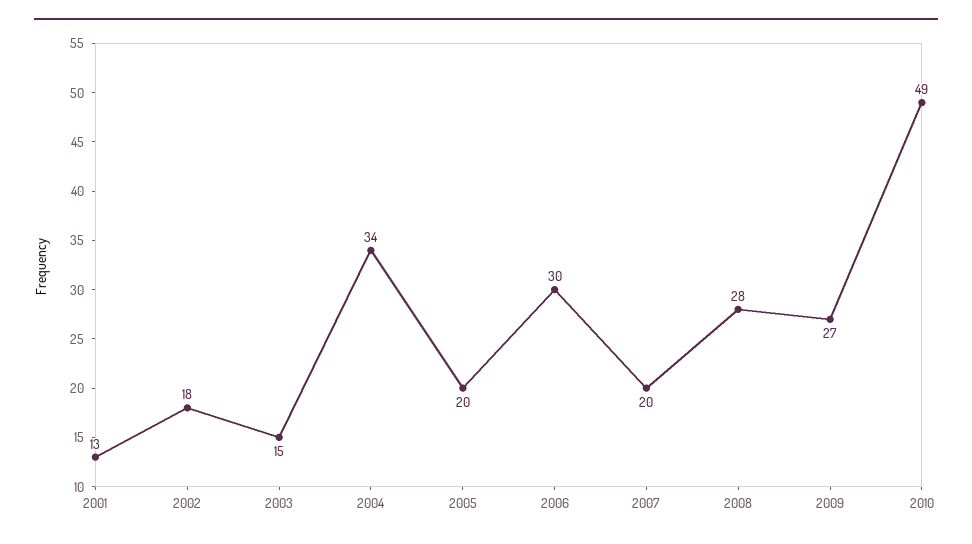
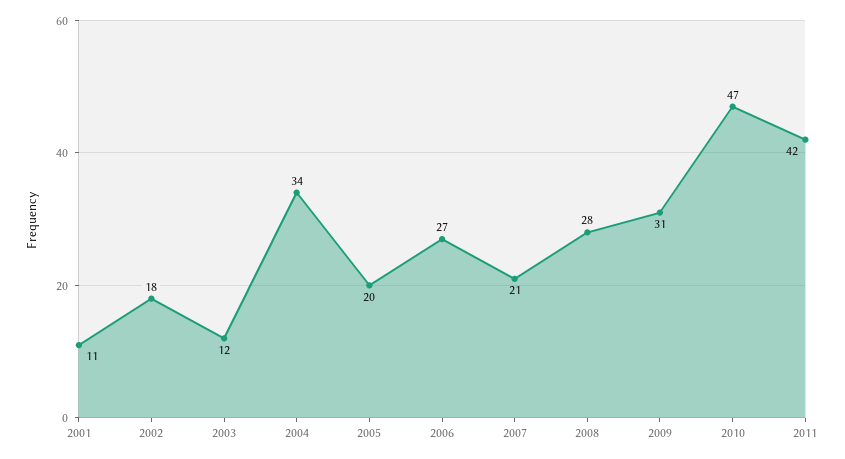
2001: 13 -> 11
2003: 15 -> 12
2006: 30 -> 27
2007: 20 -> 21
2009: 27 -> 31
2010: 49 -> 47
2011: none -> 42

